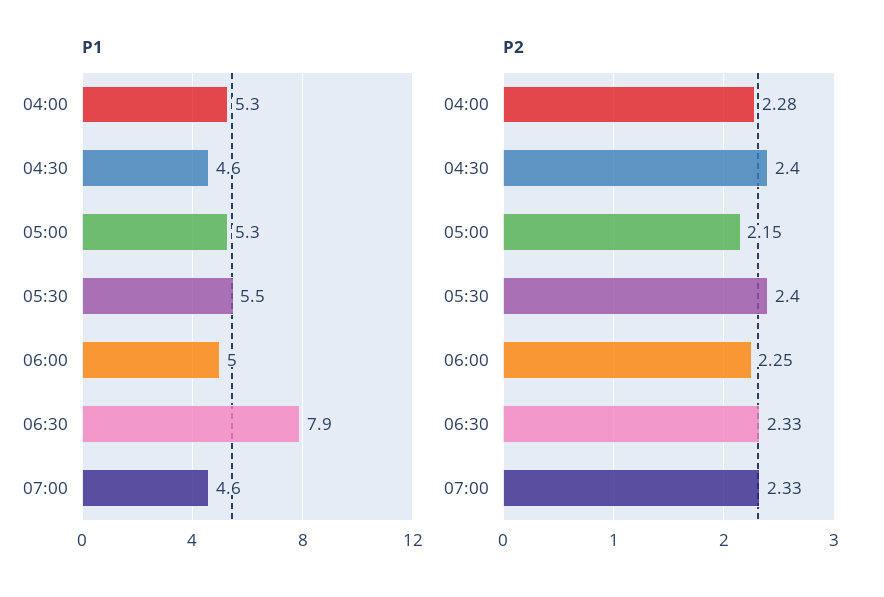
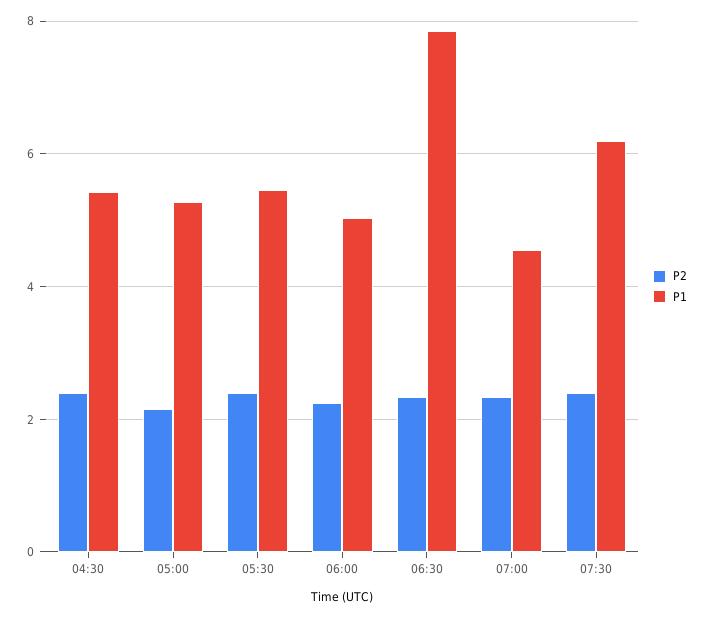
P1, 04:00: 5.3 -> none
P1, 04:30: 4.6 -> 5.4
P2, 04:00: 2.28 -> none
P2, 07:30: none -> 2.4
P1, 07:30: none -> 6.2

